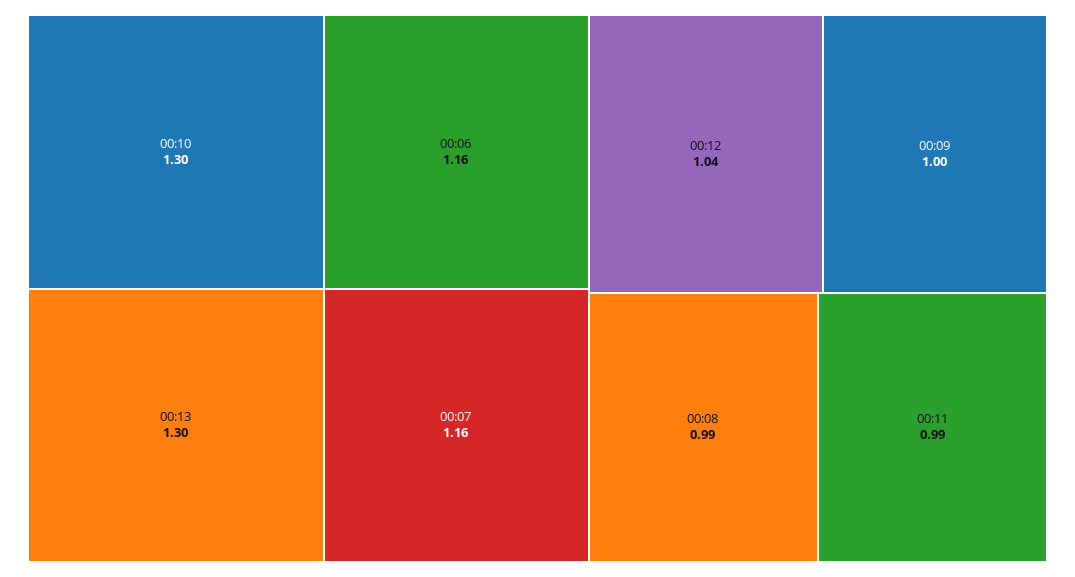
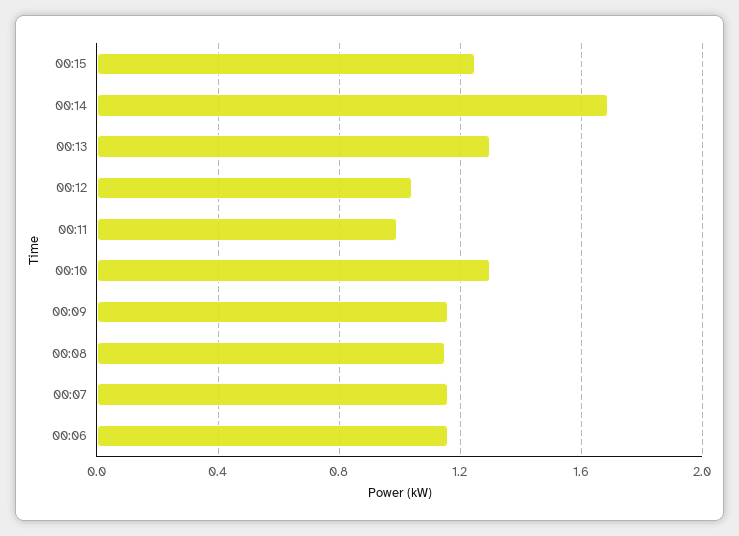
00:09: 1 -> 1.15
00:08: 0.99 -> 1.15
00:15: none -> 1.25
00:14: none -> 1.7

